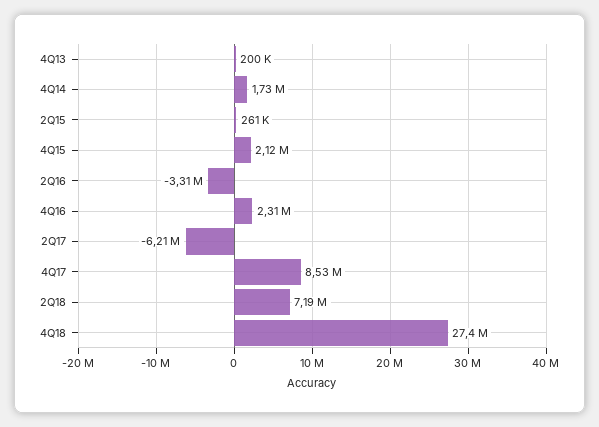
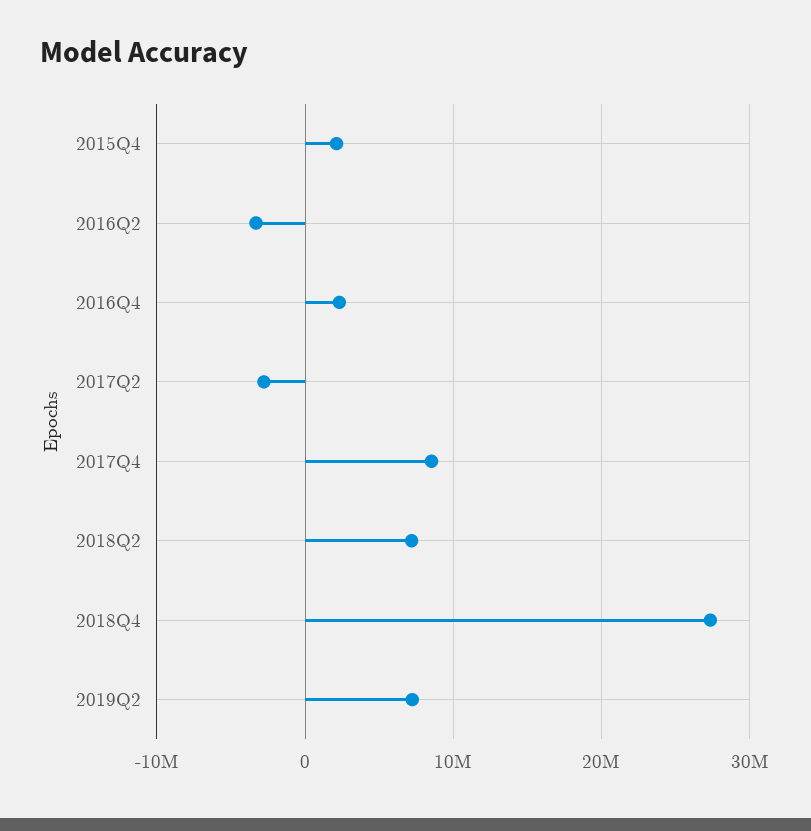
4Q13: 200000 -> none
4Q14: 1730000 -> none
2Q15: 261000 -> none
2Q17: -6210000 -> -3000000
2019Q2: none -> 7000000

